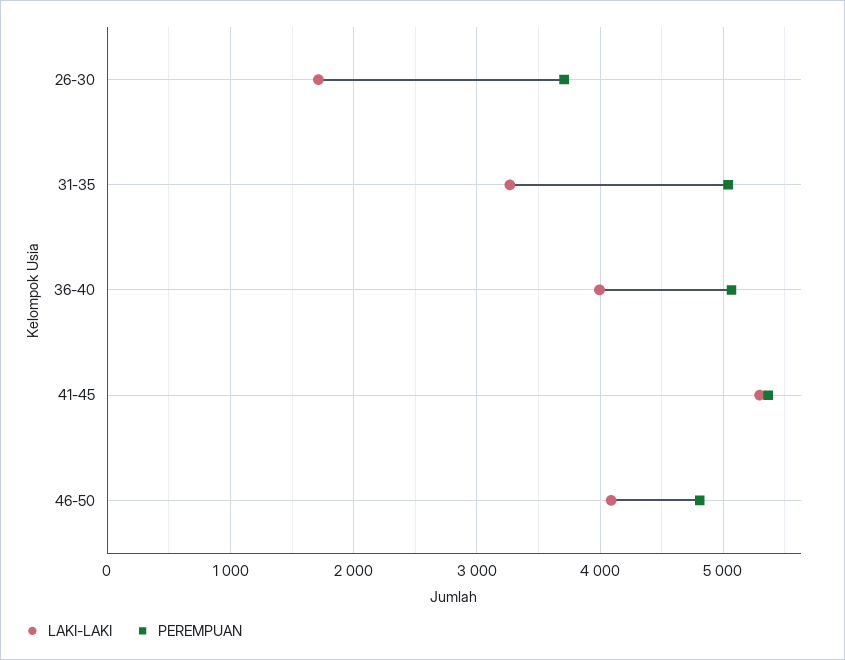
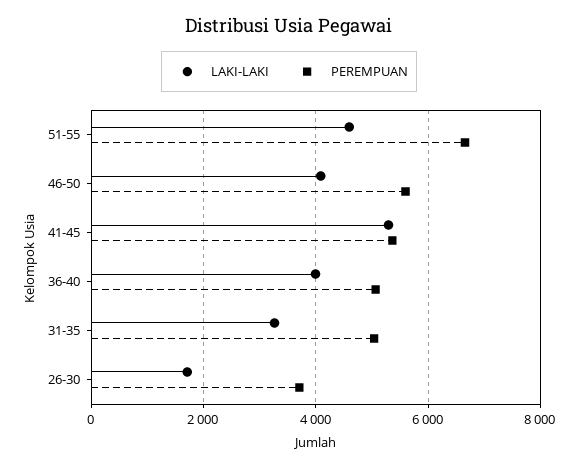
PEREMPUAN, 46-50: 4800 -> 5600
LAKI-LAKI, 51-55: none -> 4600
PEREMPUAN, 51-55: none -> 6600

